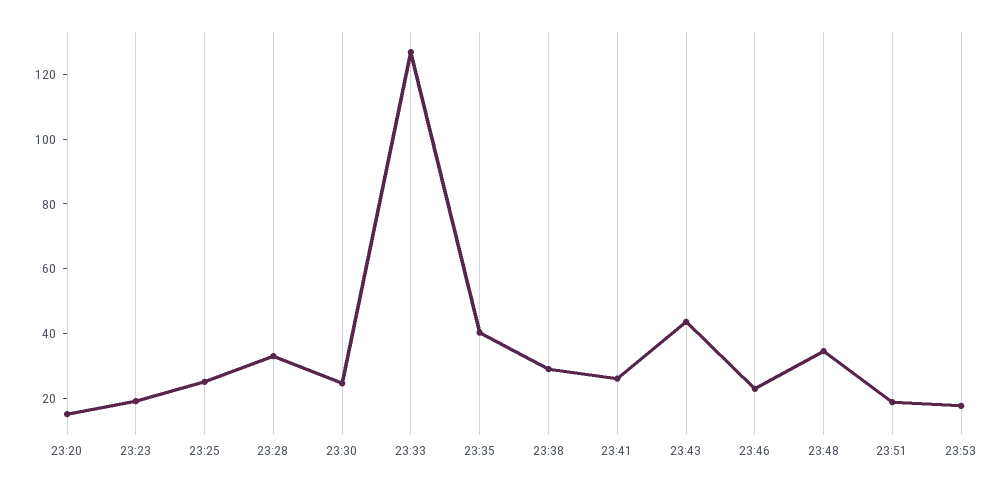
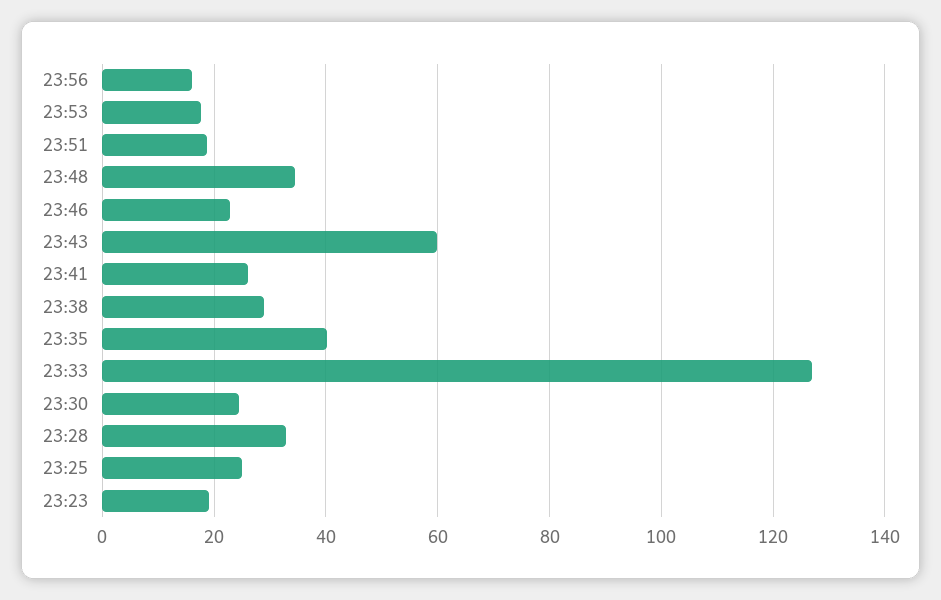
23:20: 15 -> none
23:43: 45 -> 60
23:56: none -> 16

